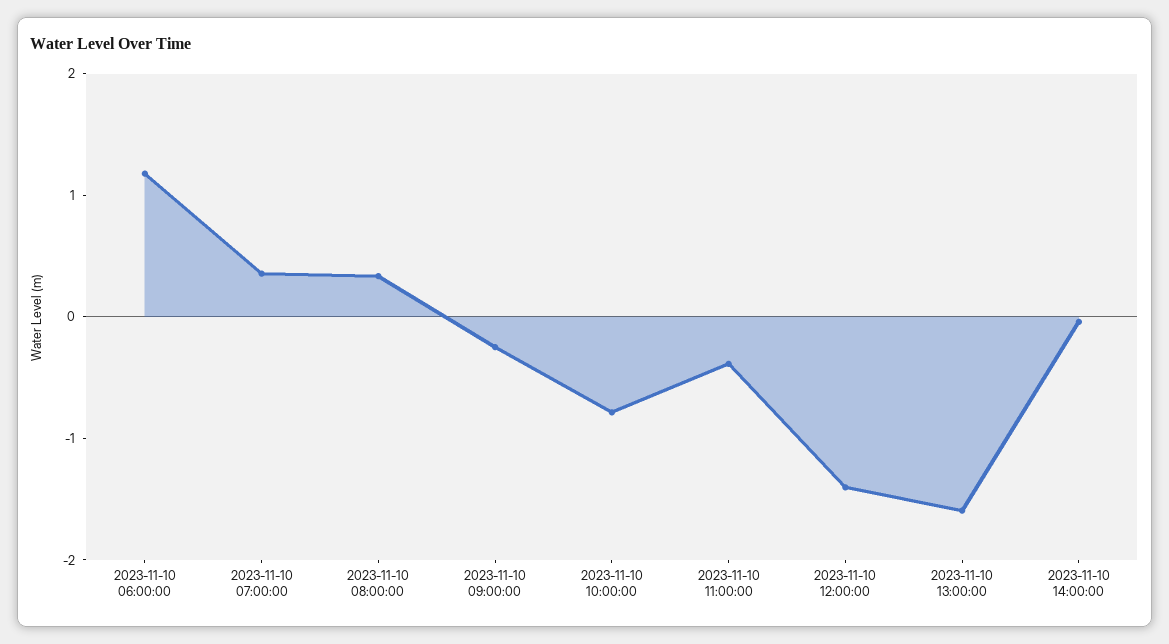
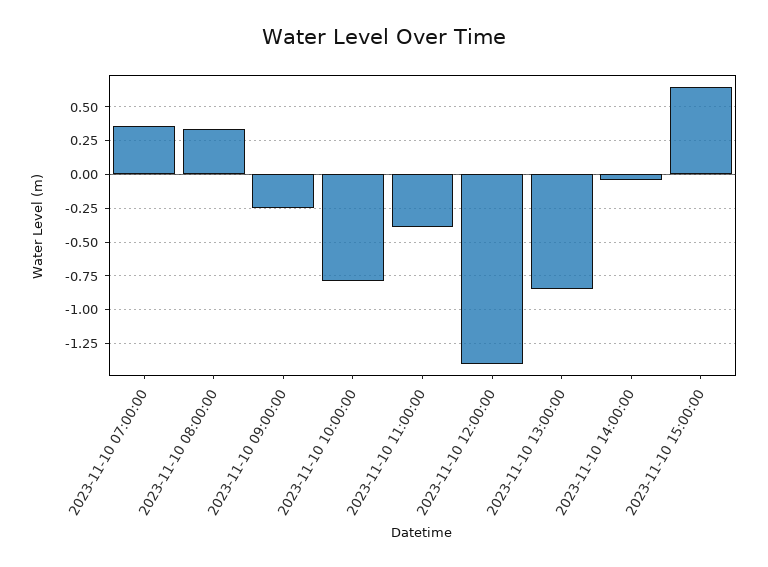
2023-11-10 06:00:00: 1.2 -> none
2023-11-10 13:00:00: -1.6 -> -0.85
2023-11-10 15:00:00: none -> 0.65

